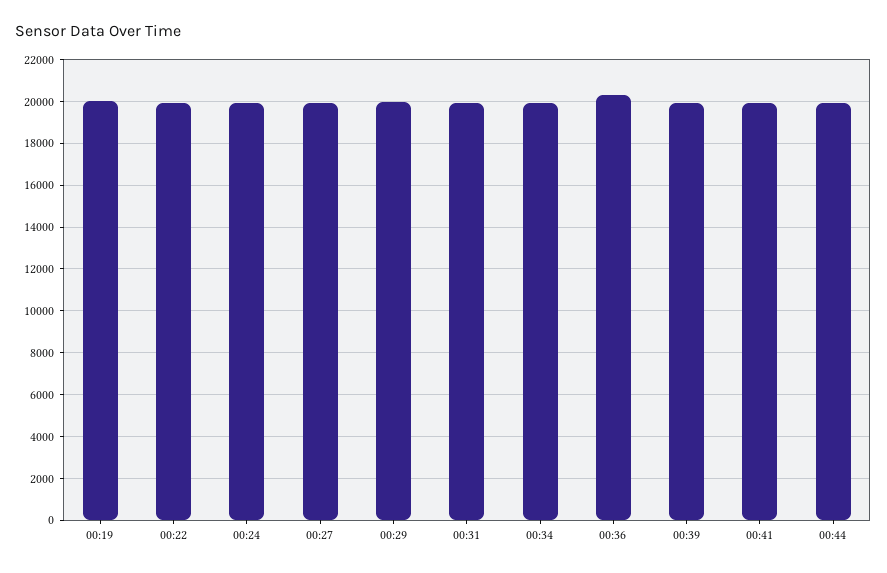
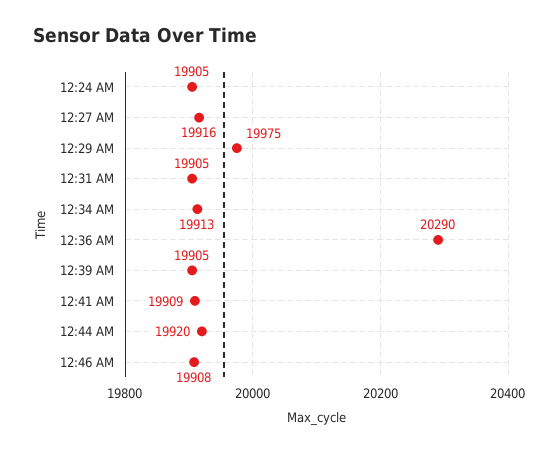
00:19: 20000 -> none
00:22: 20000 -> none
12:46 AM: none -> 19908

